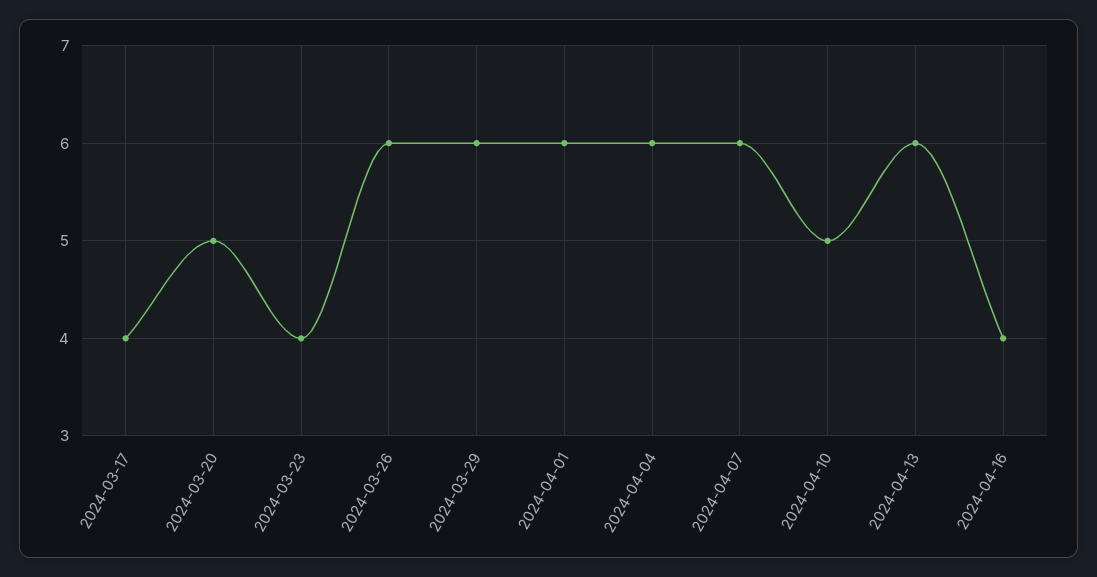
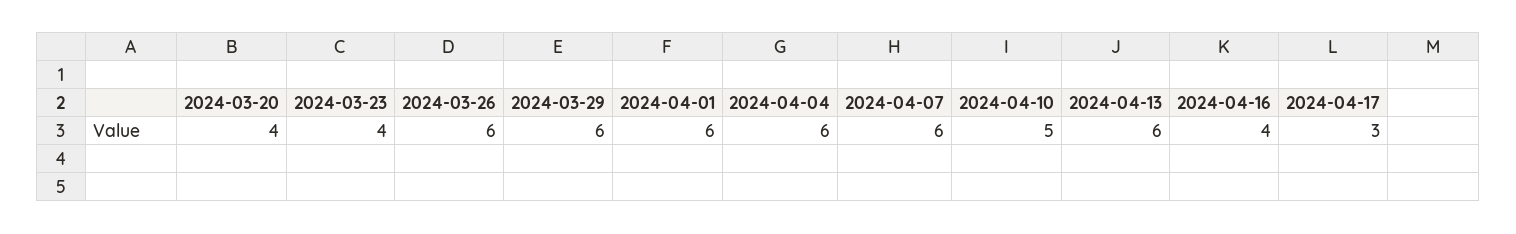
2024-03-17: 4 -> none
2024-03-20: 5 -> 4
2024-04-17: none -> 3

